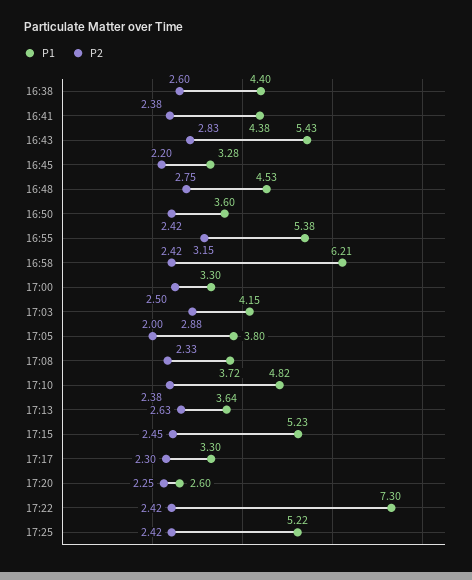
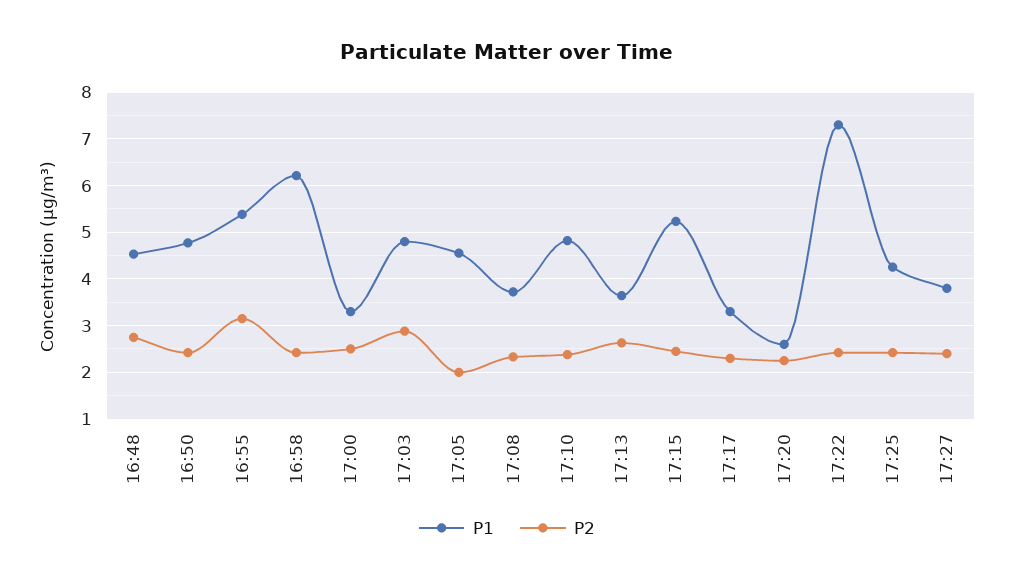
P1, 16:38: 4.4 -> none
P2, 16:38: 2.6 -> none
P1, 16:41: 4.38 -> none
P2, 16:41: 2.38 -> none
P1, 16:43: 5.43 -> none
P2, 16:43: 2.83 -> none
P1, 16:45: 3.28 -> none
P2, 16:45: 2.2 -> none
P1, 16:50: 3.6 -> 4.8
P1, 17:03: 4.15 -> 4.8
P1, 17:05: 3.8 -> 4.6
P1, 17:25: 5.22 -> 4.2
P1, 17:27: none -> 3.8
P2, 17:27: none -> 2.4

